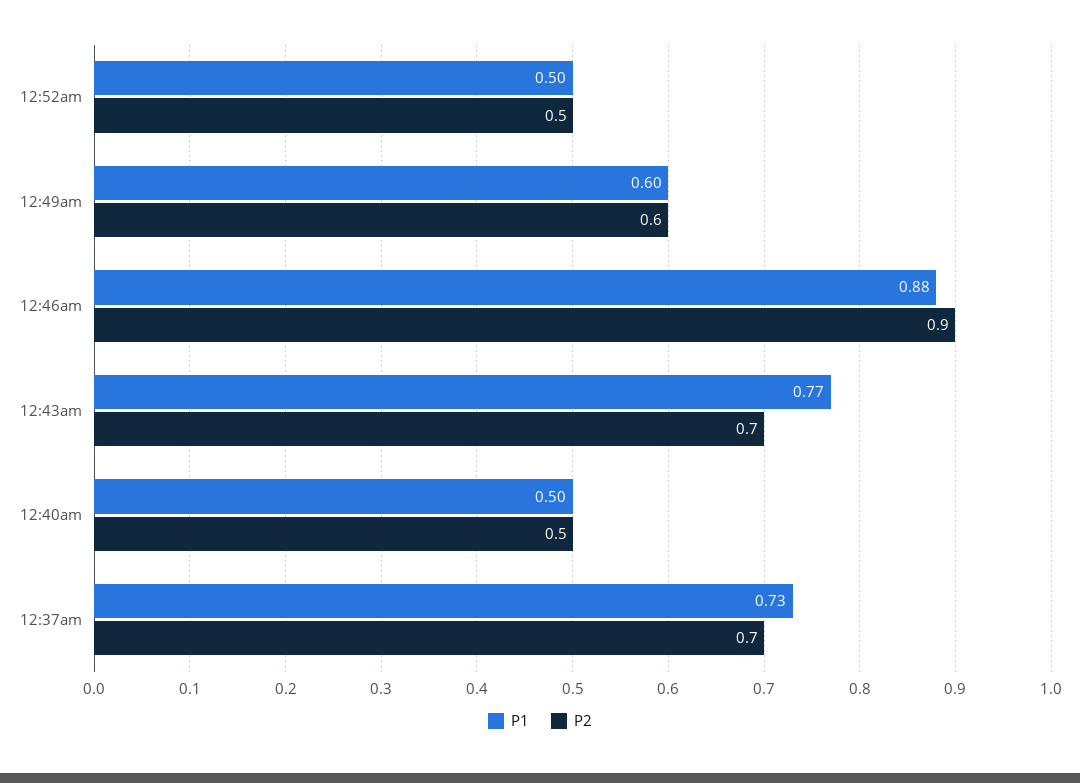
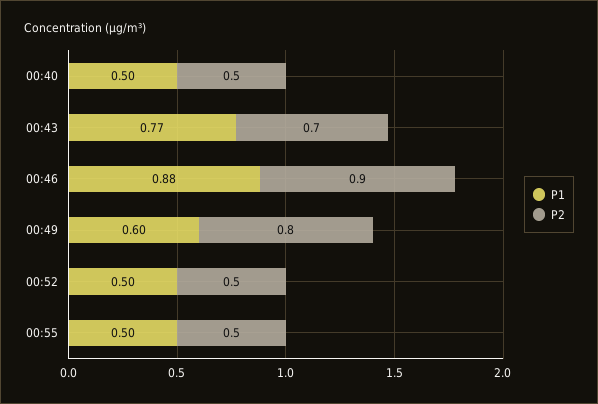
P2, 12:49am: 0.6 -> 0.8
P1, 12:37am: 0.73 -> none
P2, 12:37am: 0.7 -> none
P1, 00:55: none -> 0.5
P2, 00:55: none -> 0.5

